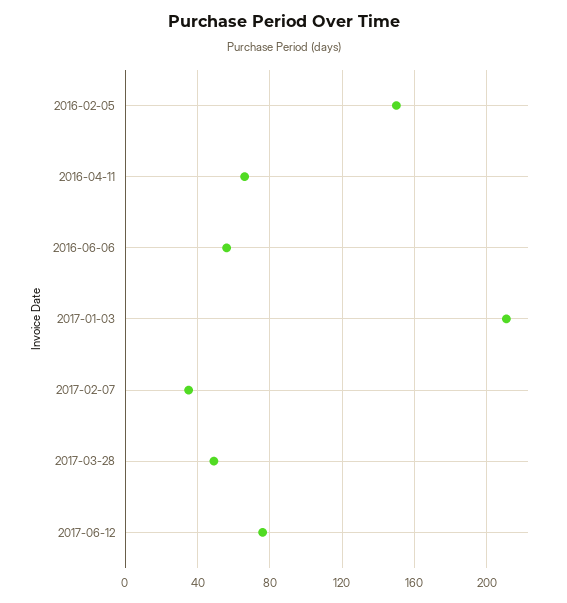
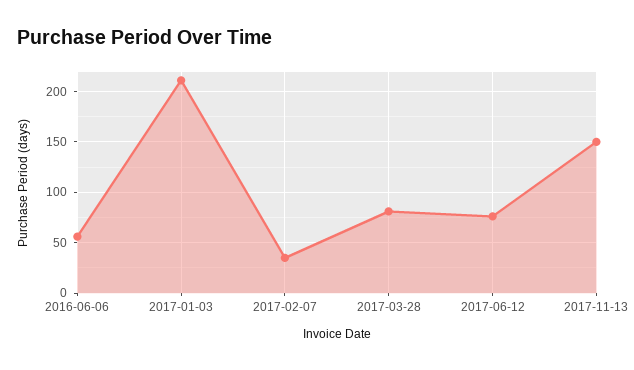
2016-02-05: 150 -> none
2016-04-11: 65 -> none
2017-03-28: 50 -> 80
2017-11-13: none -> 150

